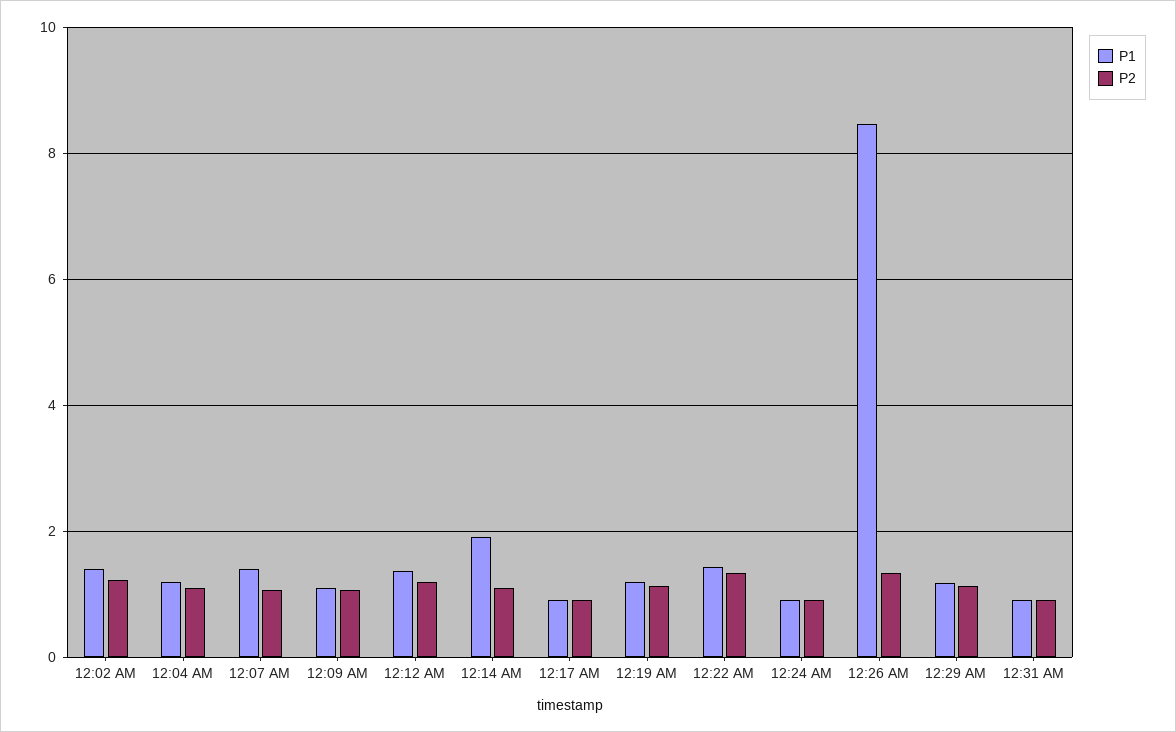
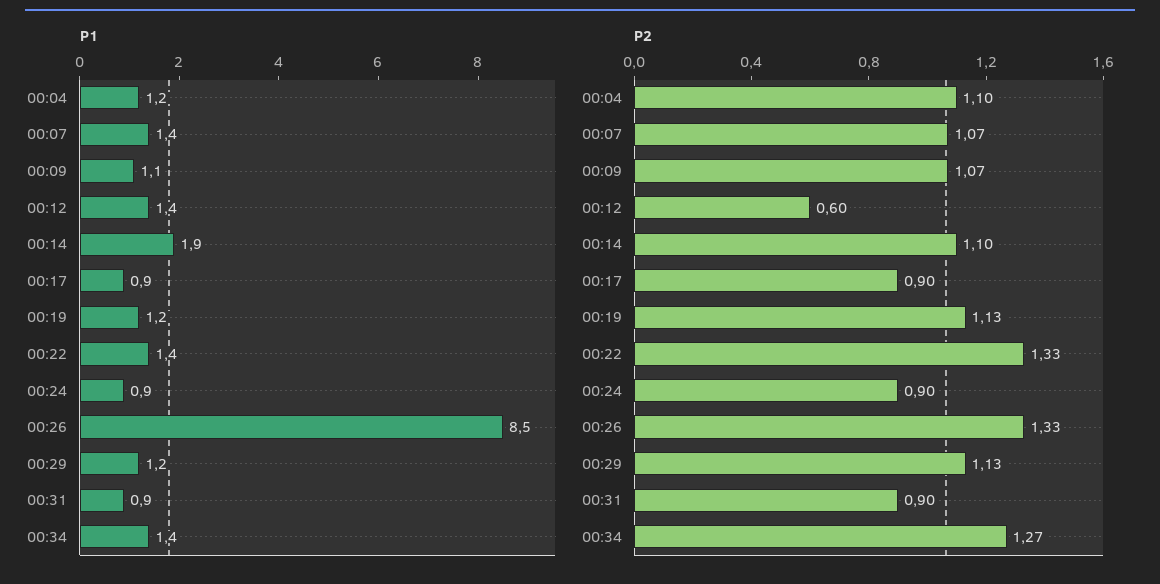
P1, 12:02 AM: 1.4 -> none
P2, 12:02 AM: 1.2 -> none
P2, 12:12 AM: 1.2 -> 0.6
P1, 00:34: none -> 1.4
P2, 00:34: none -> 1.27

